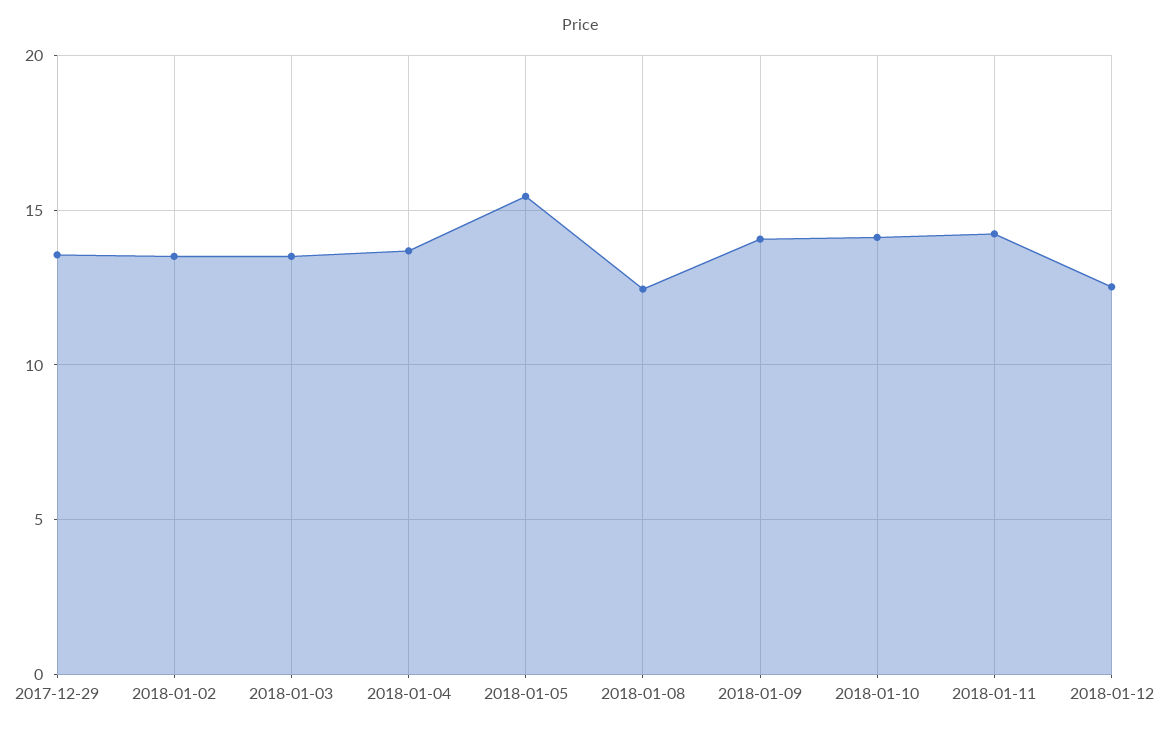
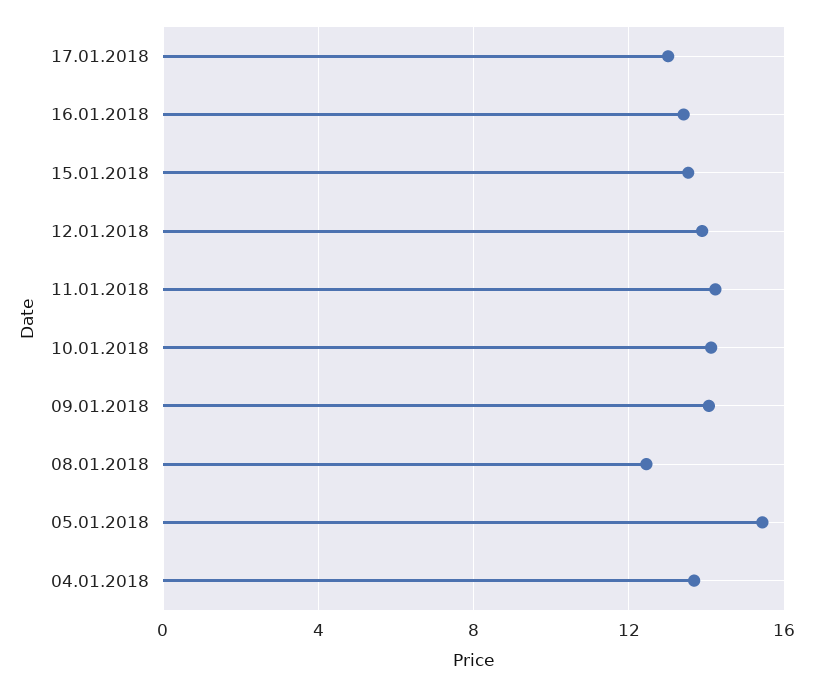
2017-12-29: 13.5 -> none
2018-01-02: 13.5 -> none
2018-01-03: 13.5 -> none
2018-01-12: 12.5 -> 14
17.01.2018: none -> 13
16.01.2018: none -> 13.5
15.01.2018: none -> 13.5

